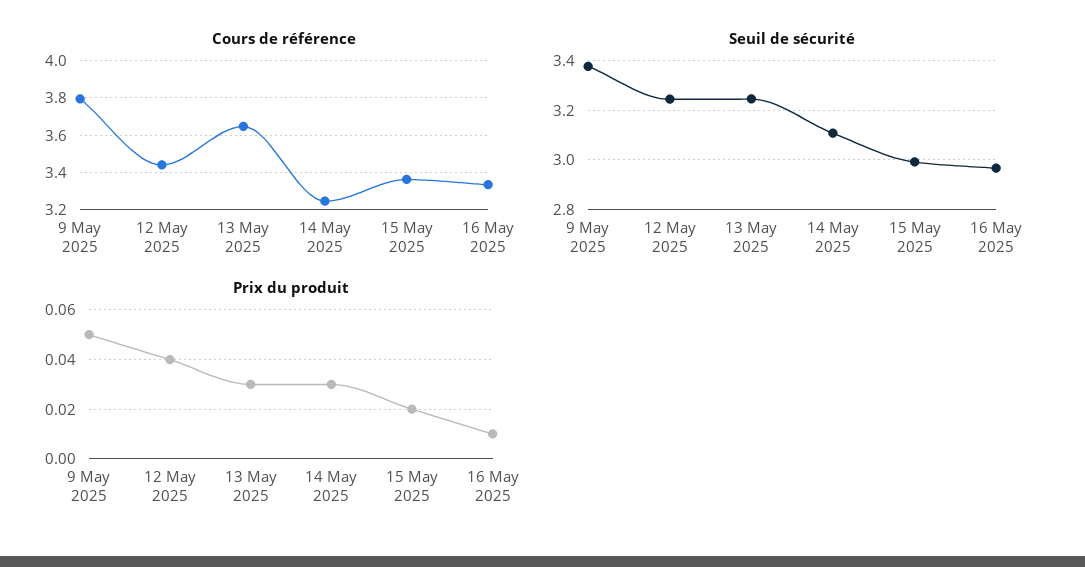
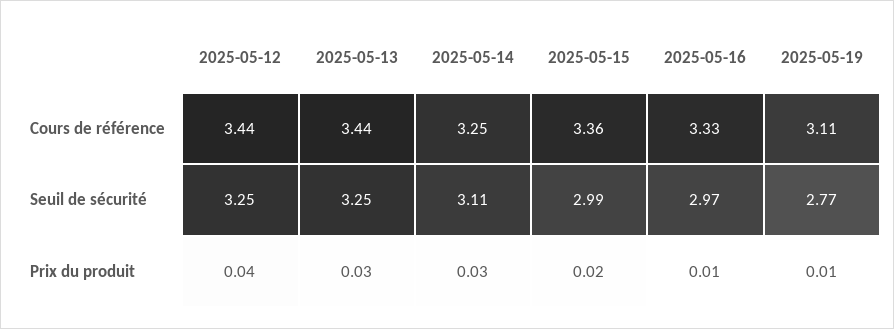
Cours de référence, 9 May 2025: 3.8 -> none
Cours de référence, 13 May 2025: 3.65 -> 3.44
Seuil de sécurité, 9 May 2025: 3.375 -> none
Prix du produit, 9 May 2025: 0.05 -> none
Cours de référence, 2025-05-19: none -> 3.11
Seuil de sécurité, 2025-05-19: none -> 2.77
Prix du produit, 2025-05-19: none -> 0.01

